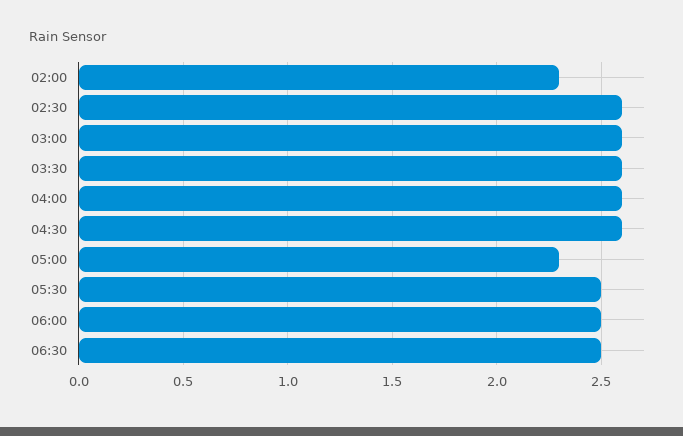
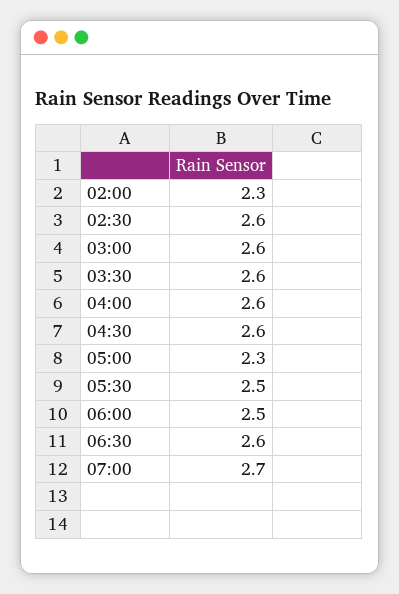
06:30: 2.5 -> 2.6
07:00: none -> 2.7

